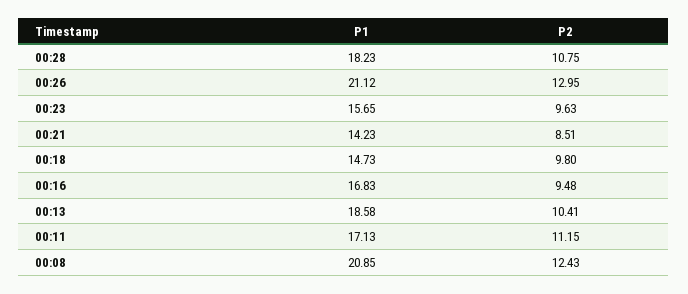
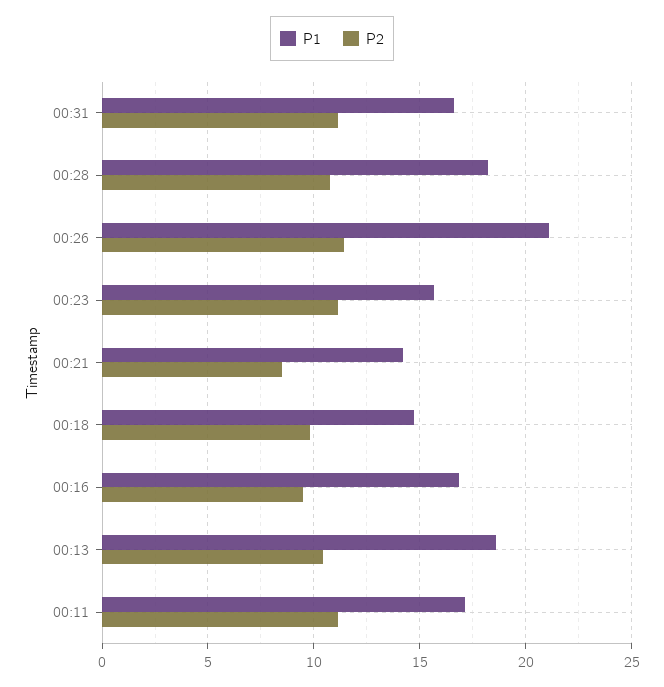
P2, 00:26: 12.95 -> 11.5
P2, 00:23: 9.63 -> 11
P1, 00:08: 20.85 -> none
P2, 00:08: 12.43 -> none
P1, 00:31: none -> 16.5
P2, 00:31: none -> 11

